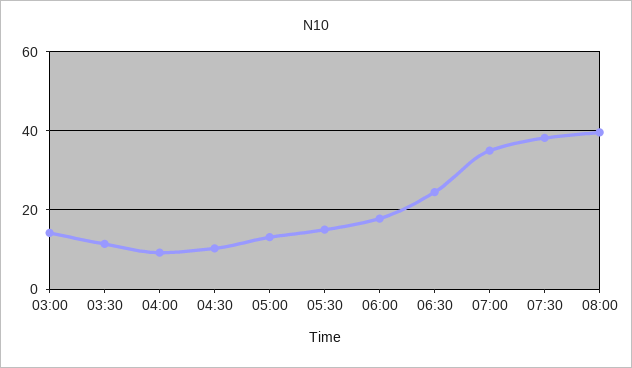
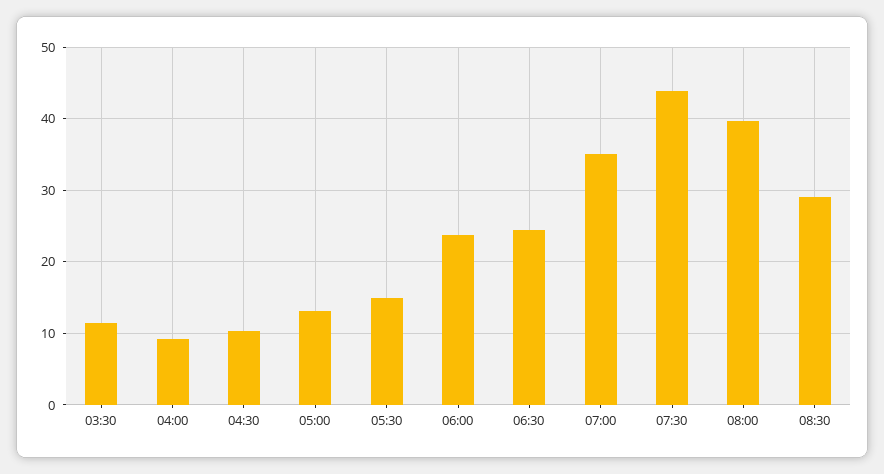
03:00: 14 -> none
06:00: 18 -> 24
07:30: 38 -> 44
08:30: none -> 29

